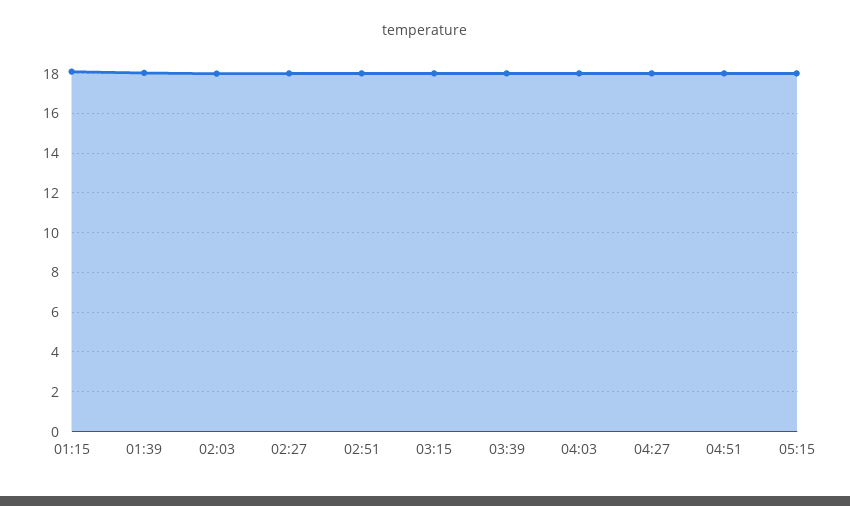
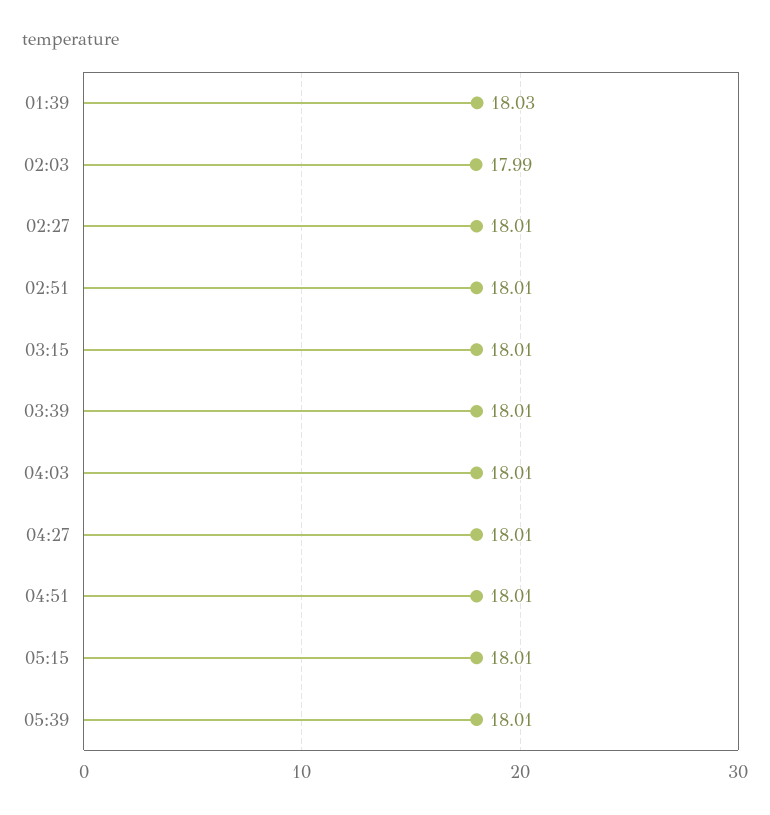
01:15: 18 -> none
05:39: none -> 18.01

